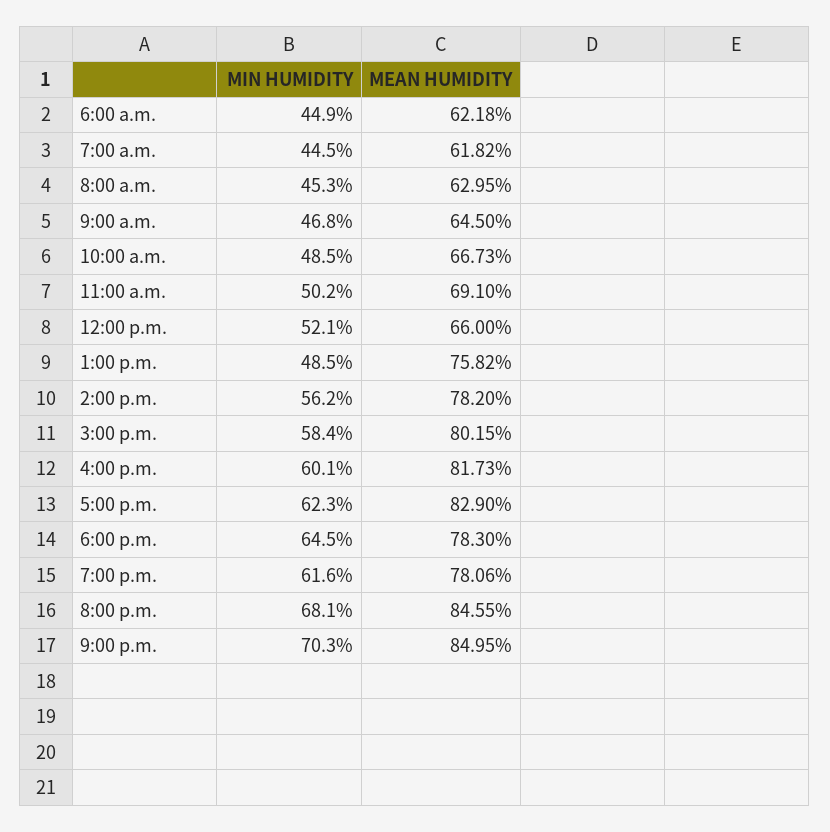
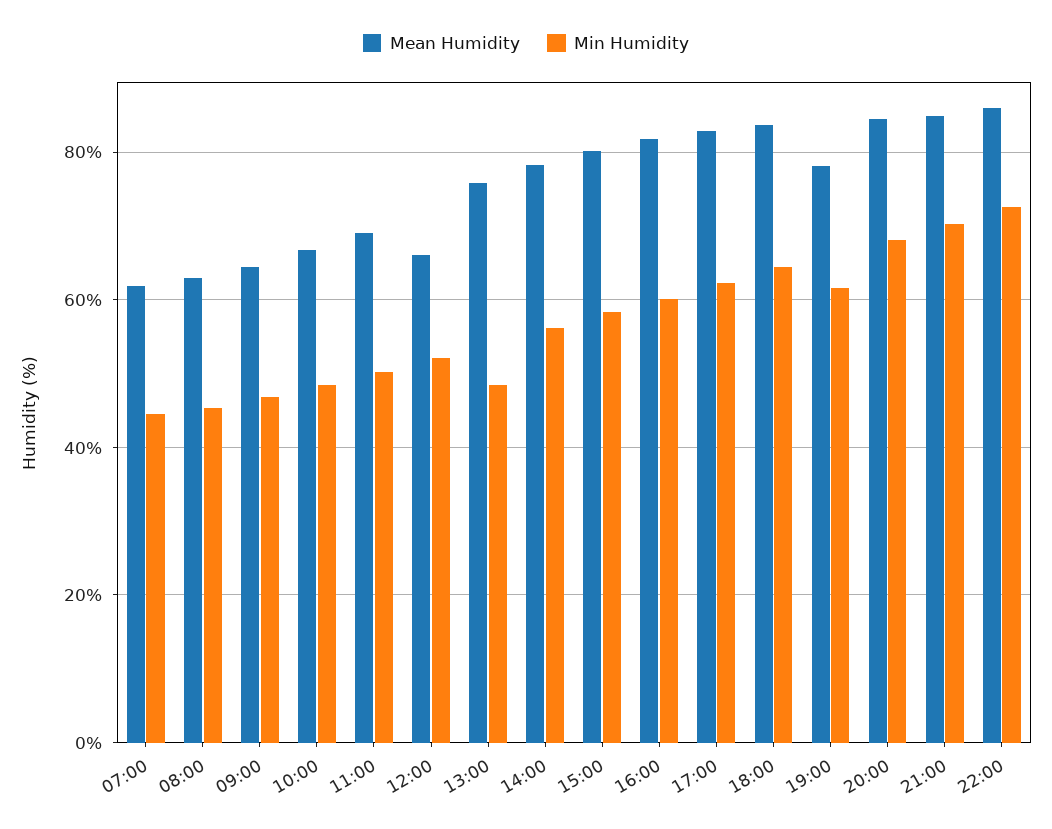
MIN HUMIDITY, 6:00 a.m.: 44.9 -> none
MEAN HUMIDITY, 6:00 a.m.: 62.18 -> none
MEAN HUMIDITY, 6:00 p.m.: 78.3 -> 84
MEAN HUMIDITY, 22:00: none -> 86
MIN HUMIDITY, 22:00: none -> 72

